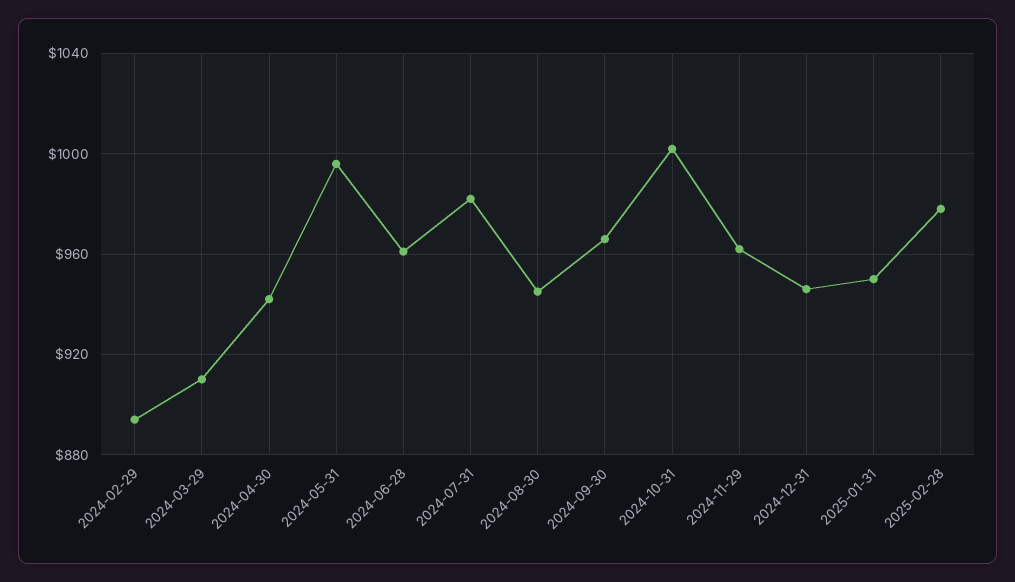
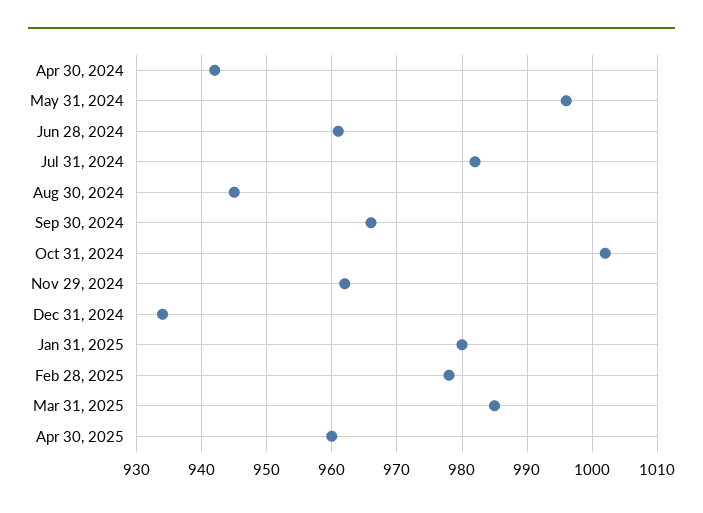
2024-02-29: 895 -> none
2024-03-29: 910 -> none
2024-12-31: 945 -> 934
2025-01-31: 950 -> 980
Mar 31, 2025: none -> 985
Apr 30, 2025: none -> 960

